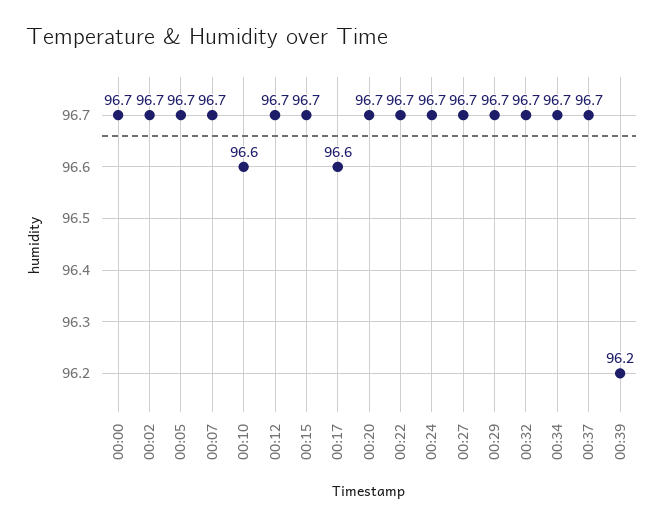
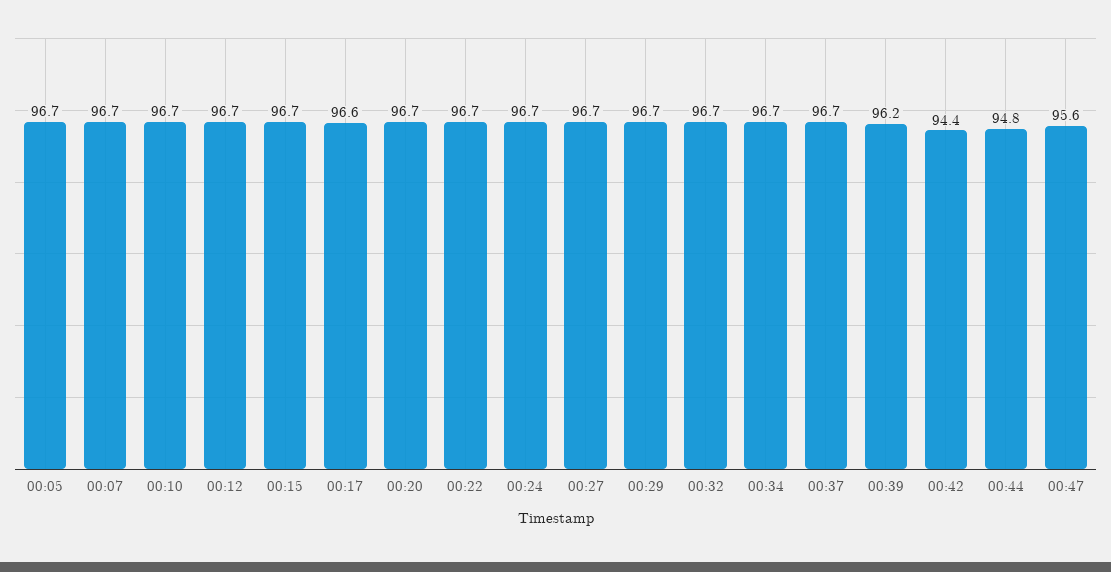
00:00: 96.7 -> none
00:02: 96.7 -> none
00:10: 96.6 -> 96.7
00:42: none -> 94.4
00:44: none -> 94.8
00:47: none -> 95.6

